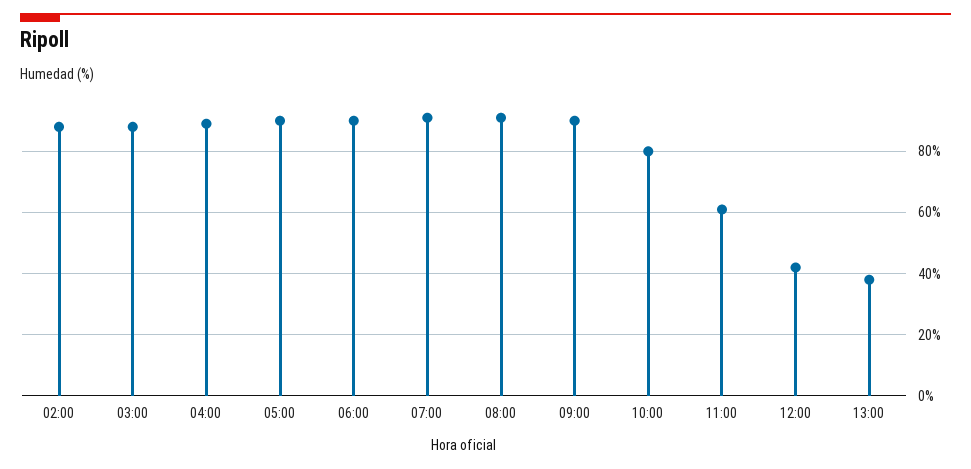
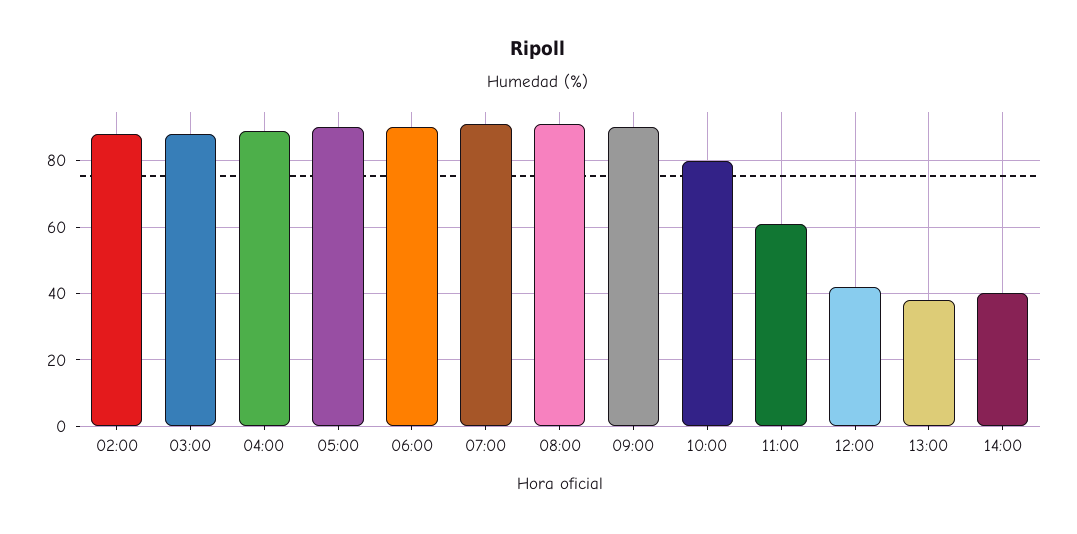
14:00: none -> 40

